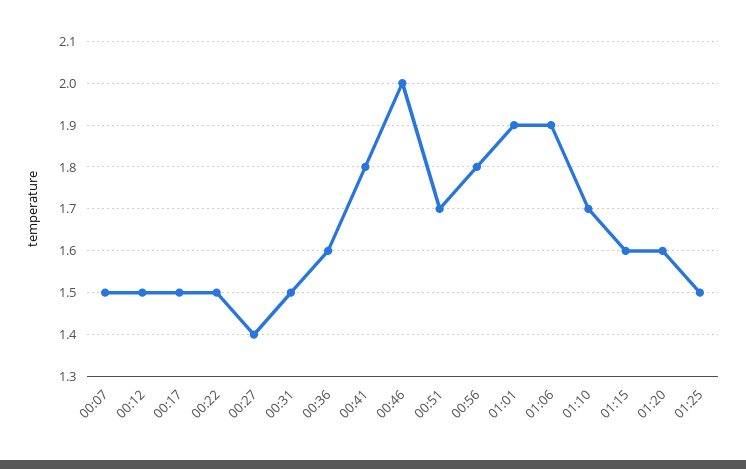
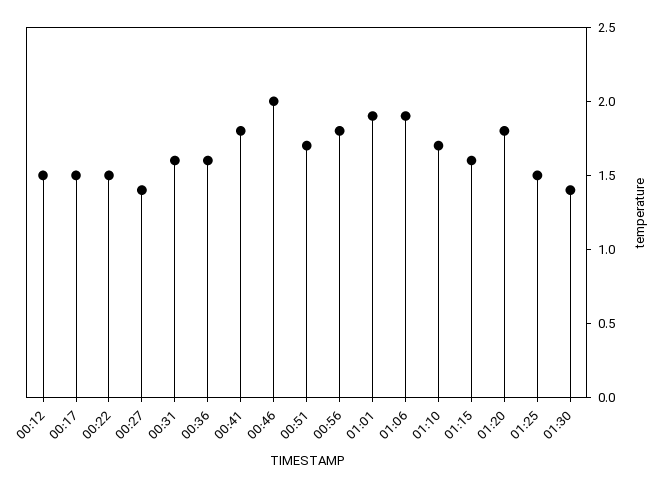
00:07: 1.5 -> none
00:31: 1.5 -> 1.6
01:20: 1.6 -> 1.8
01:30: none -> 1.4

